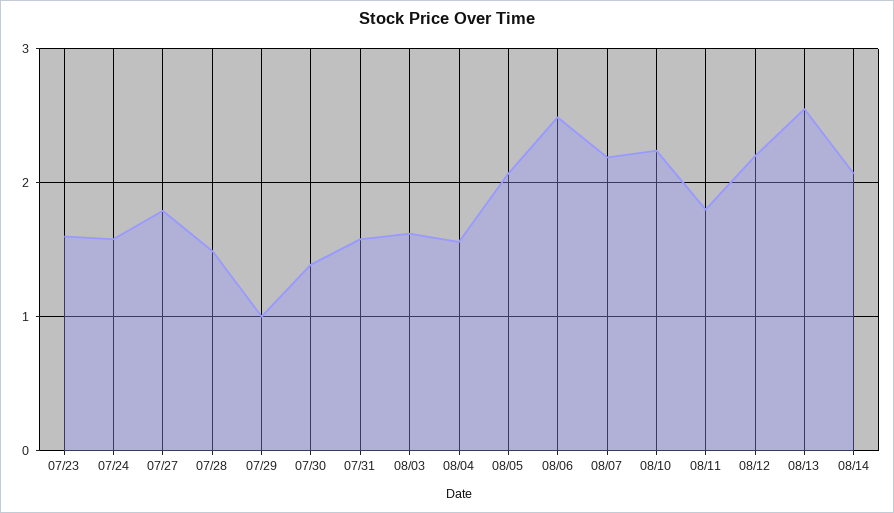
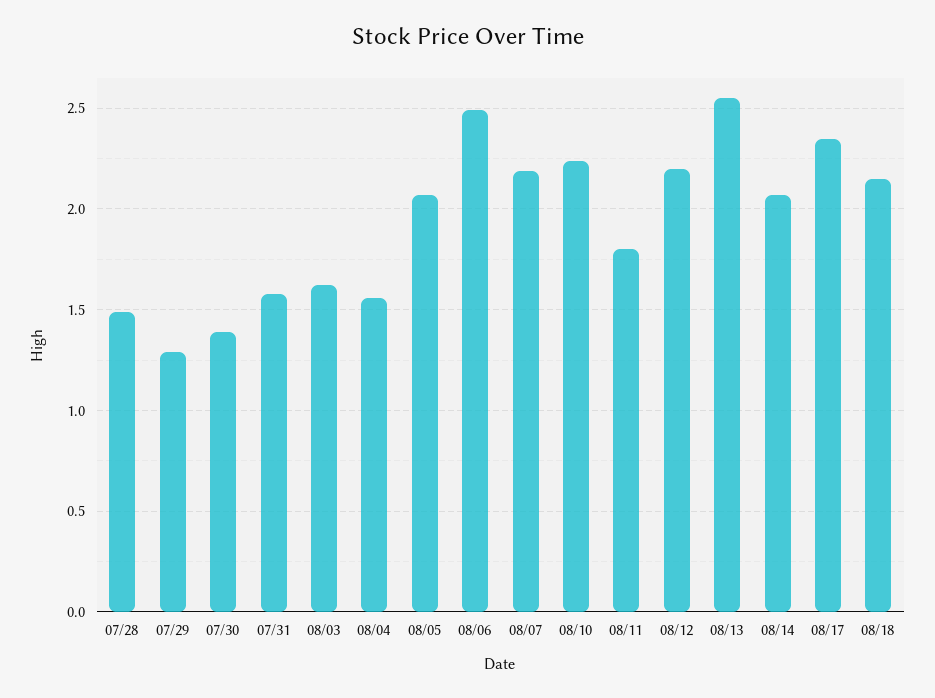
07/23: 1.6 -> none
07/24: 1.6 -> none
07/27: 1.8 -> none
07/29: 1 -> 1.3
08/17: none -> 2.35
08/18: none -> 2.15

